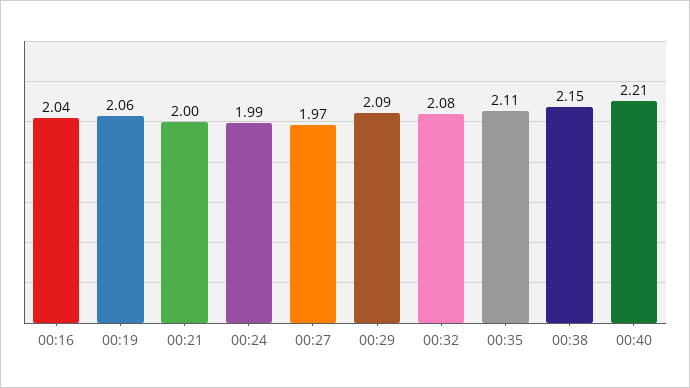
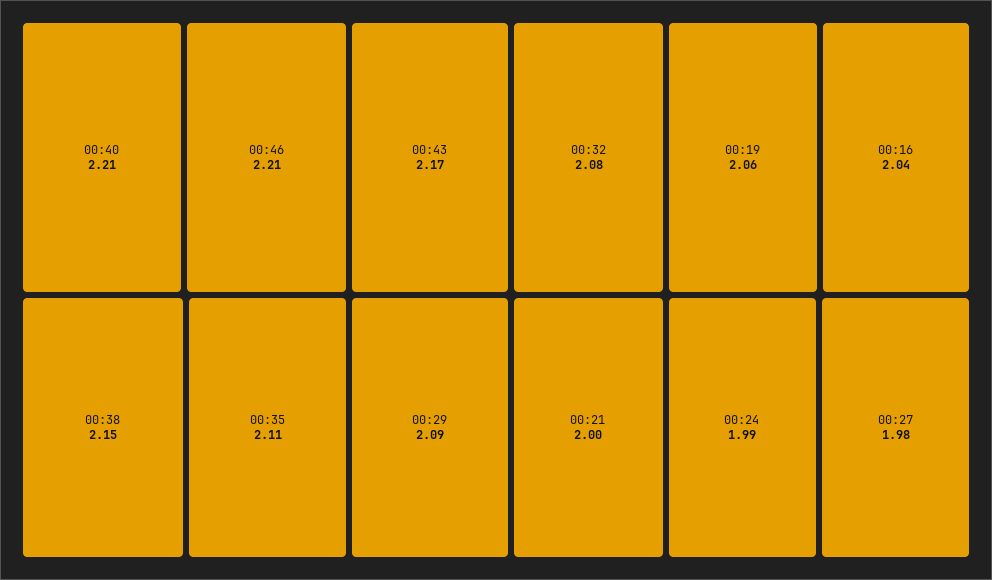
00:27: 1.97 -> 1.98
00:46: none -> 2.21
00:43: none -> 2.17

